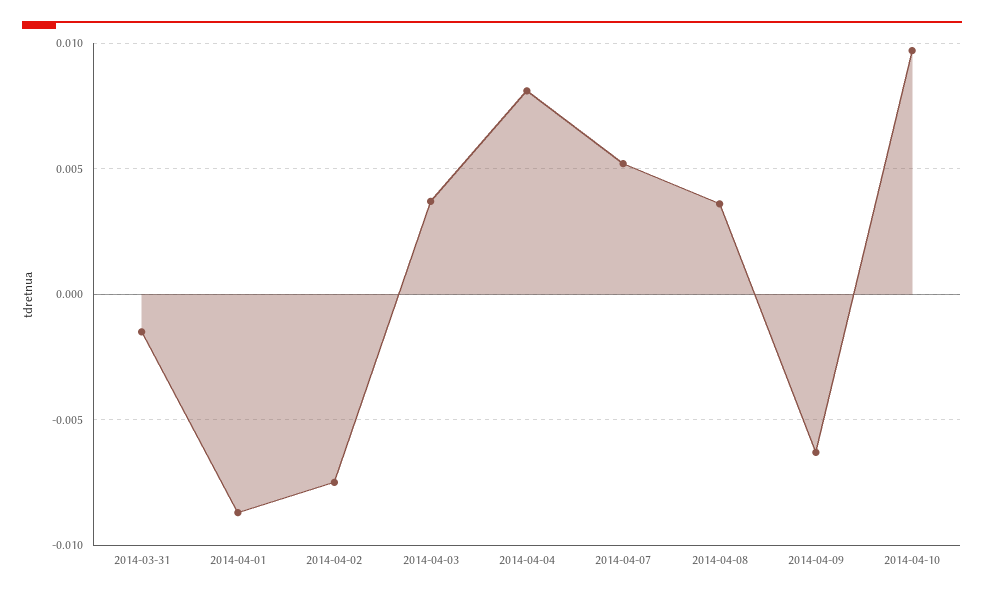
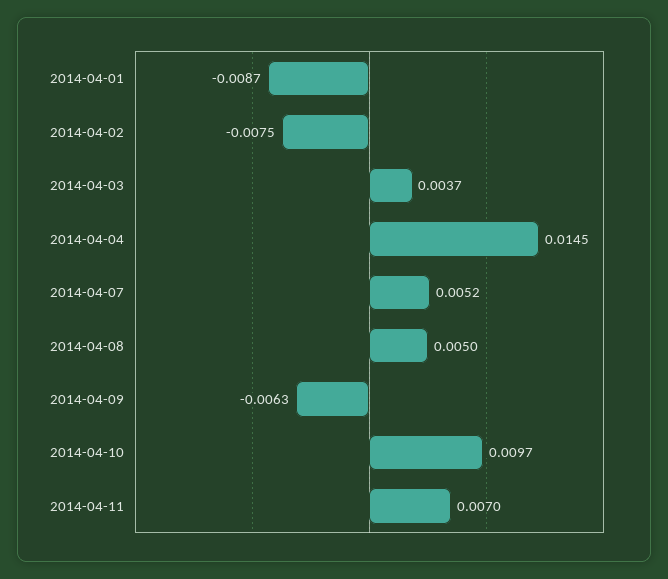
2014-03-31: -0.0015 -> none
2014-04-04: 0.008 -> 0.0145
2014-04-08: 0.0035 -> 0.005
2014-04-11: none -> 0.007

